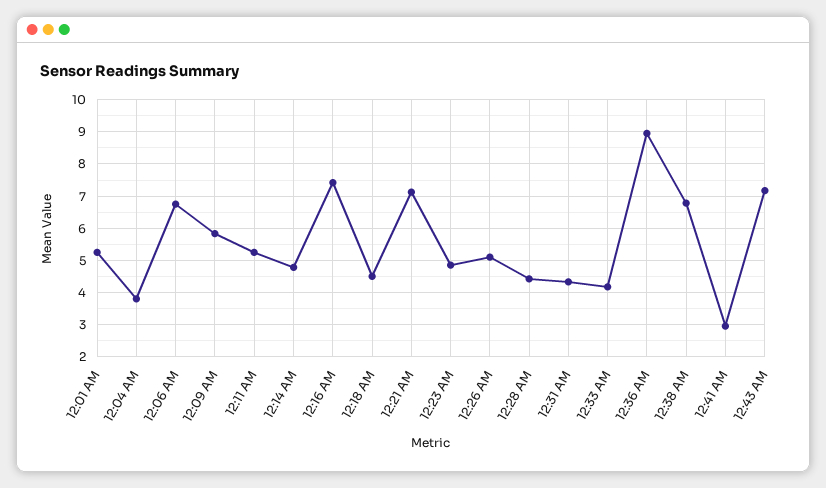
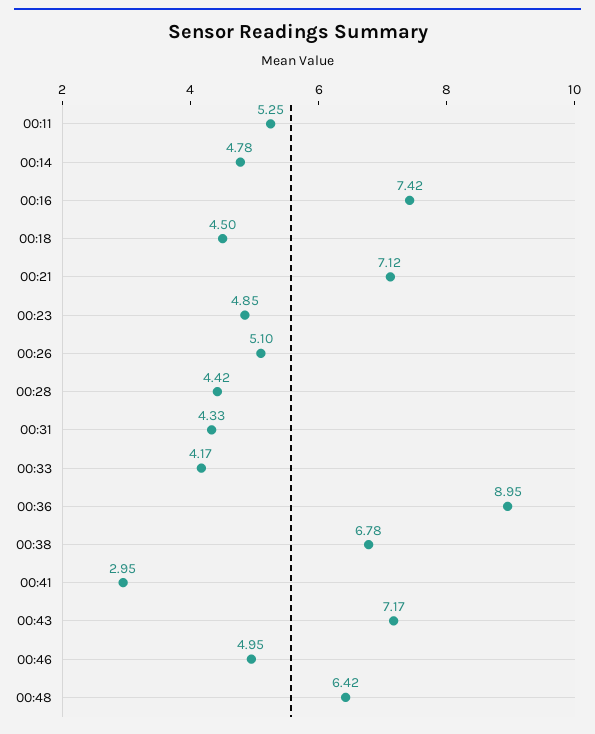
12:01 AM: 5.2 -> none
12:04 AM: 3.8 -> none
12:06 AM: 6.8 -> none
12:09 AM: 5.8 -> none
00:46: none -> 4.95
00:48: none -> 6.42

